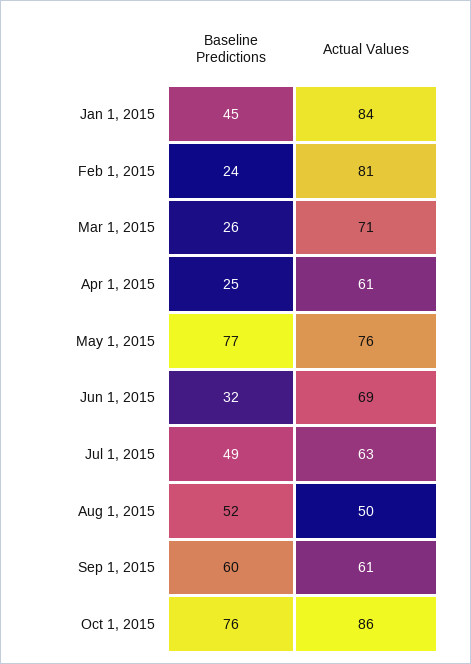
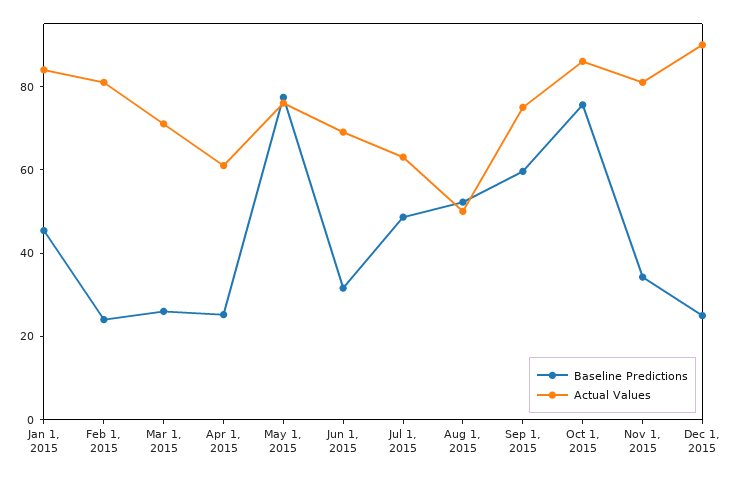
Actual Values, Sep 1, 2015: 61 -> 75
Baseline Predictions, Nov 1, 2015: none -> 35
Actual Values, Nov 1, 2015: none -> 80
Baseline Predictions, Dec 1, 2015: none -> 25
Actual Values, Dec 1, 2015: none -> 90

